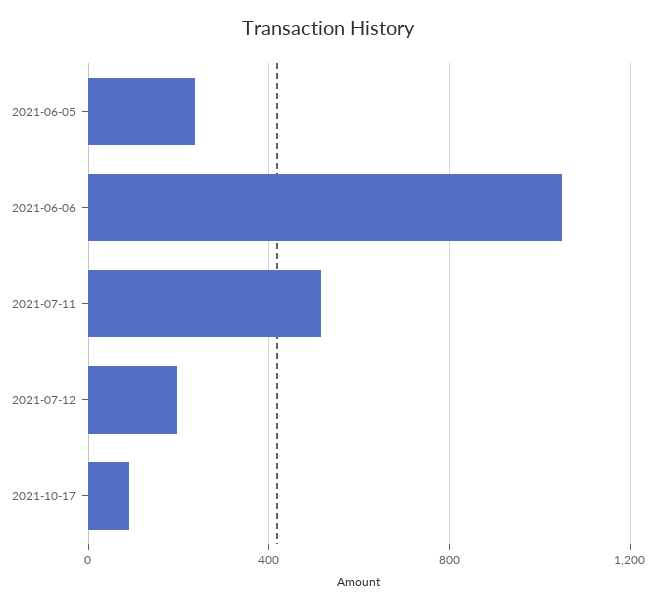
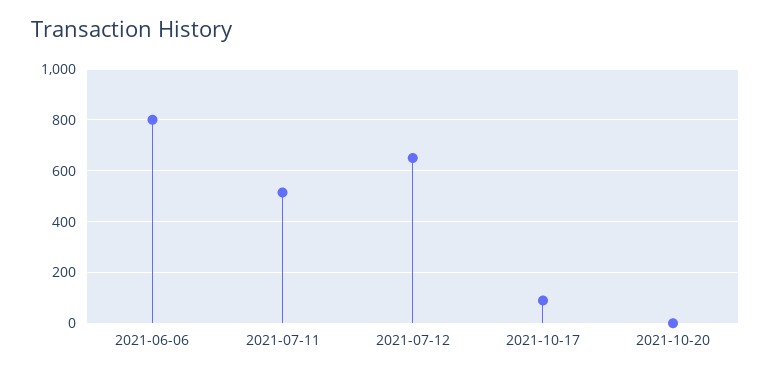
2021-06-05: 250 -> none
2021-06-06: 1050 -> 800
2021-07-12: 200 -> 650
2021-10-20: none -> 0

